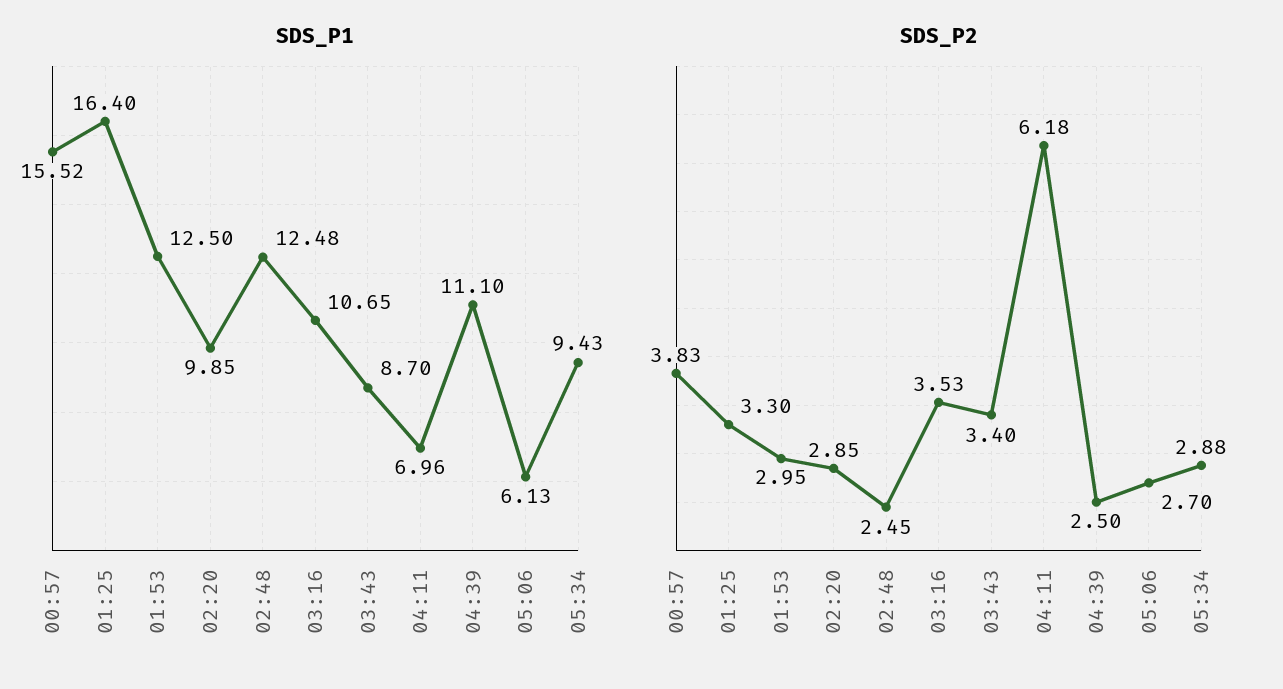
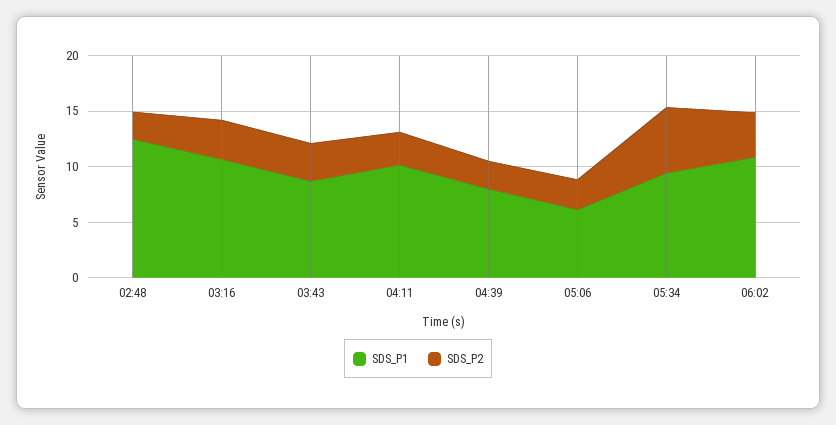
SDS_P1, 00:57: 15.52 -> none
SDS_P1, 01:25: 16.4 -> none
SDS_P1, 01:53: 12.5 -> none
SDS_P1, 02:20: 9.85 -> none
SDS_P1, 04:11: 6.96 -> 10
SDS_P1, 04:39: 11.1 -> 8
SDS_P2, 00:57: 3.83 -> none
SDS_P2, 01:25: 3.3 -> none
SDS_P2, 01:53: 2.95 -> none
SDS_P2, 02:20: 2.85 -> none
SDS_P2, 04:11: 6.18 -> 3
SDS_P2, 05:34: 2.88 -> 6
SDS_P1, 06:02: none -> 11
SDS_P2, 06:02: none -> 4

